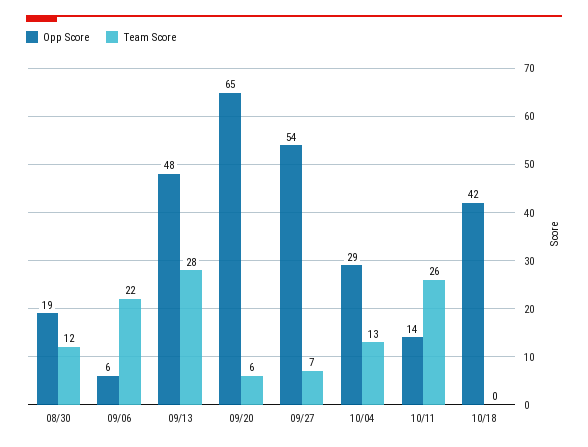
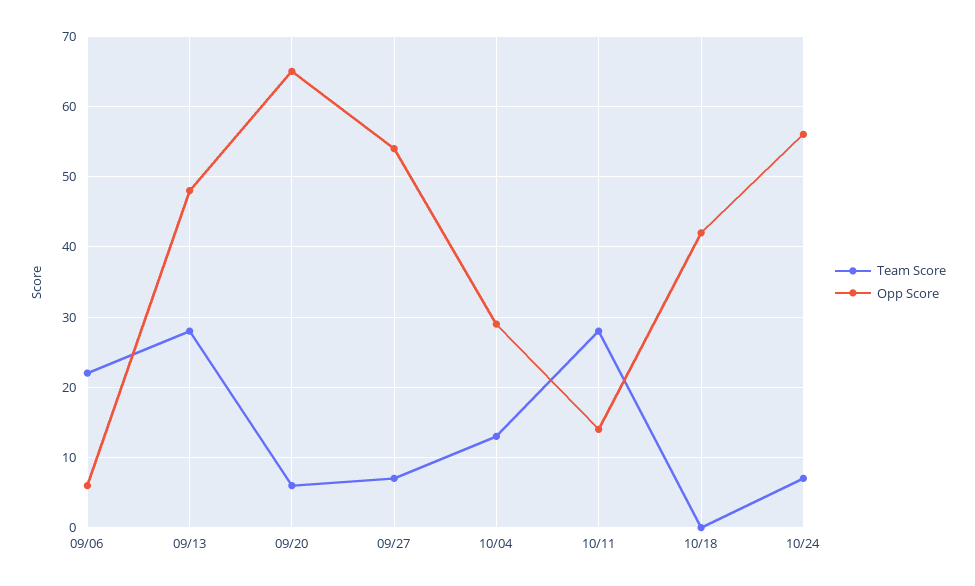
Opp Score, 08/30: 19 -> none
Team Score, 08/30: 12 -> none
Team Score, 10/11: 26 -> 28
Team Score, 10/24: none -> 7
Opp Score, 10/24: none -> 56

